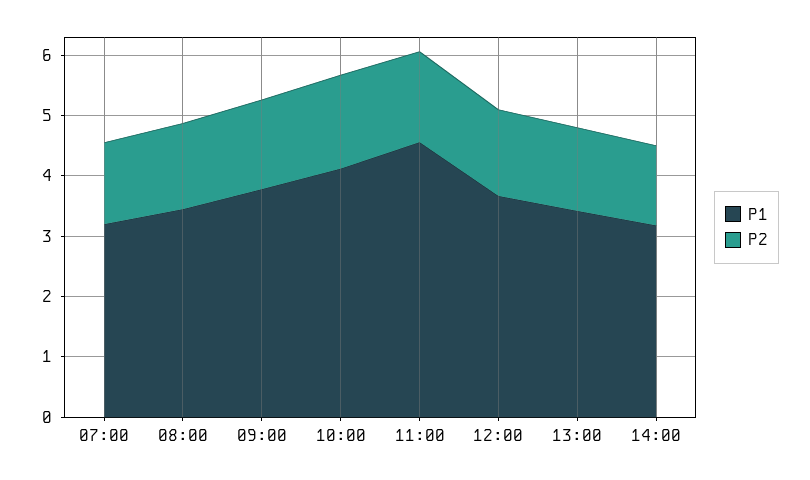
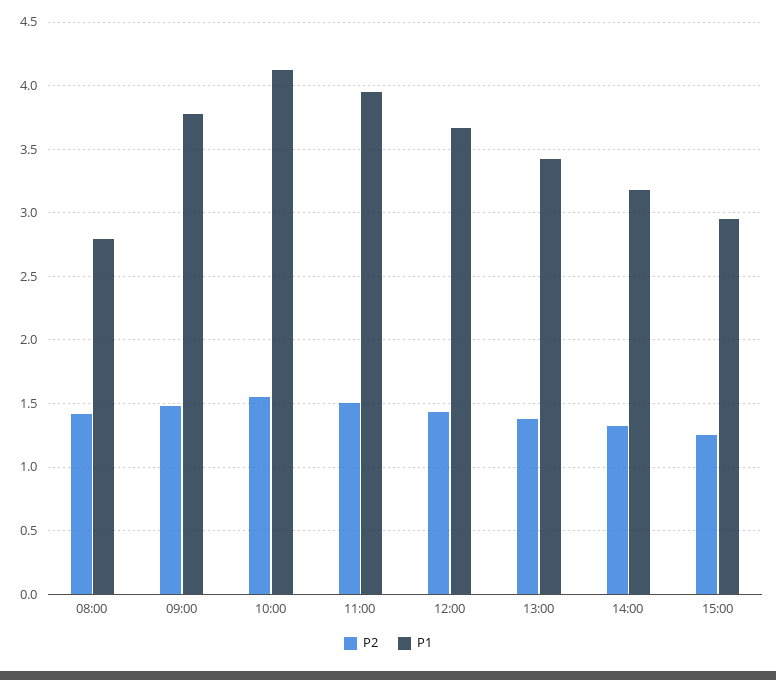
P1, 07:00: 3.2 -> none
P2, 07:00: 1.4 -> none
P1, 08:00: 3.4 -> 2.8
P1, 11:00: 4.6 -> 3.95
P2, 15:00: none -> 1.25
P1, 15:00: none -> 2.95

